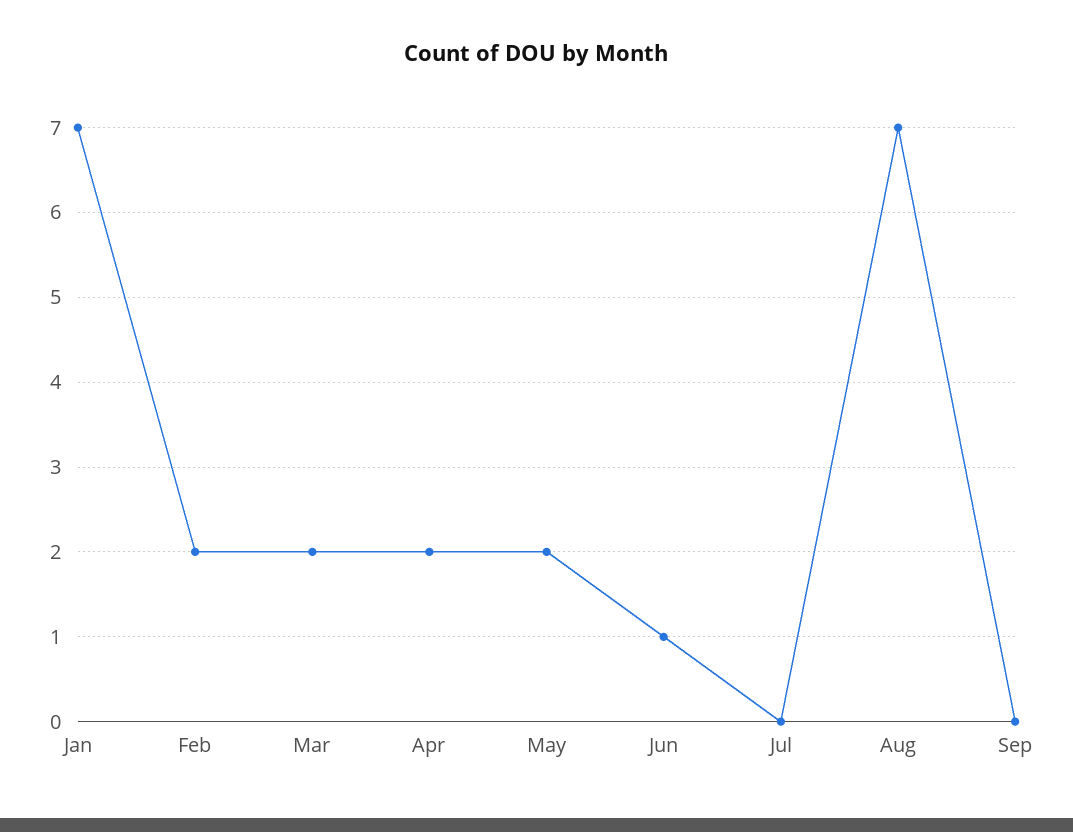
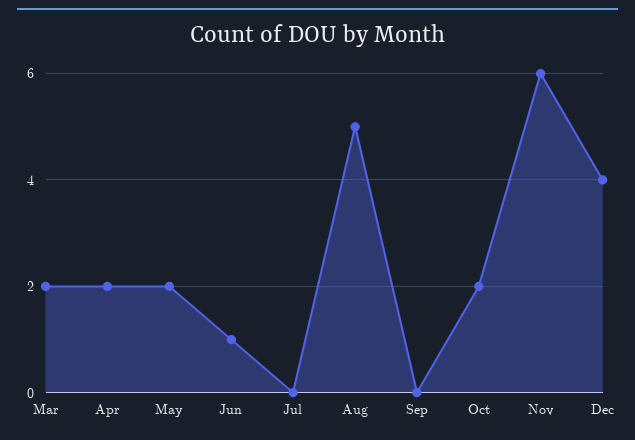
Jan: 7 -> none
Feb: 2 -> none
Aug: 7 -> 5
Oct: none -> 2
Nov: none -> 6
Dec: none -> 4

